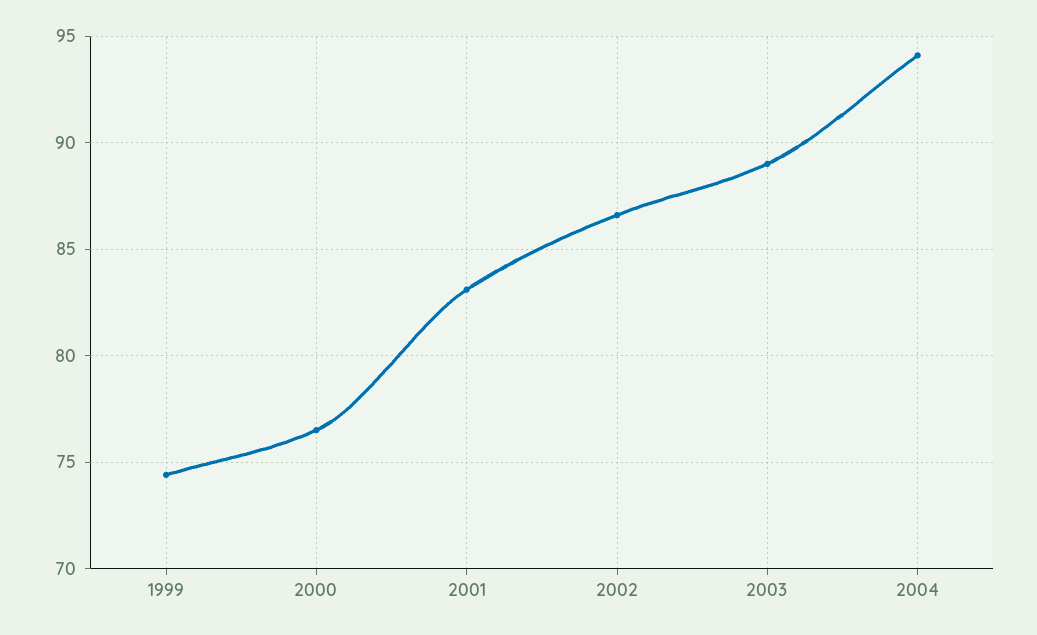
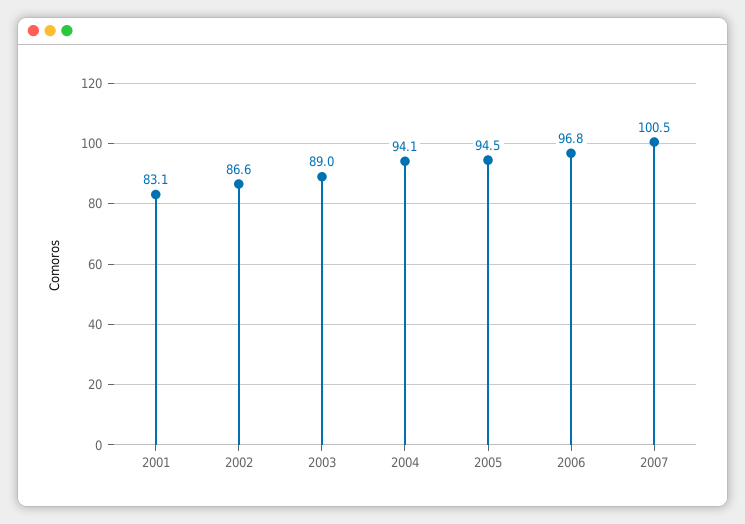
1999: 74.5 -> none
2000: 76.5 -> none
2005: none -> 94.5
2006: none -> 96.8
2007: none -> 100.5

